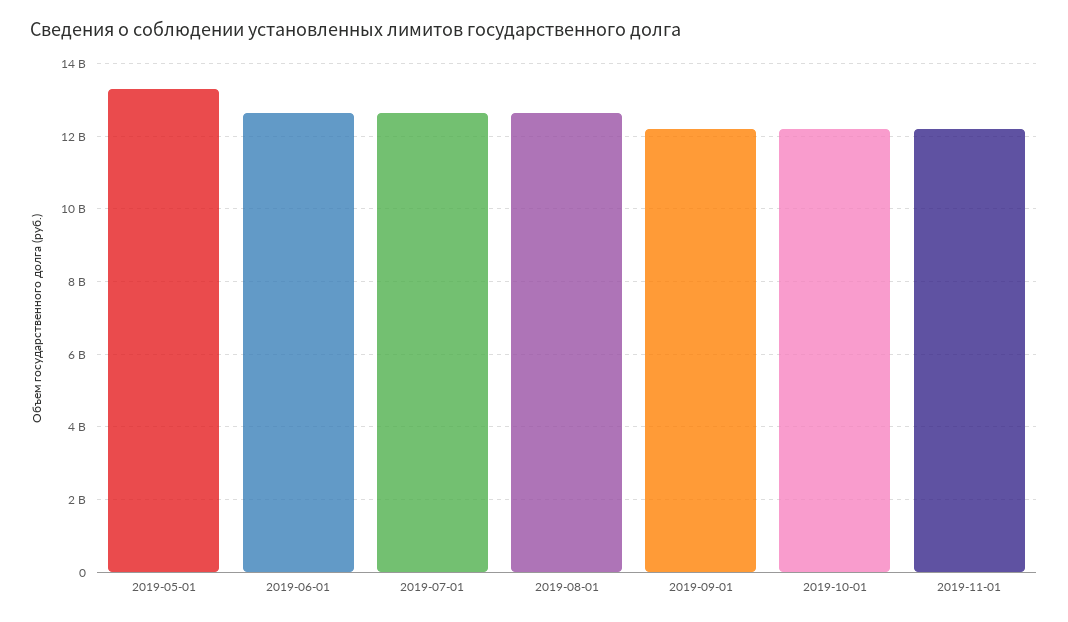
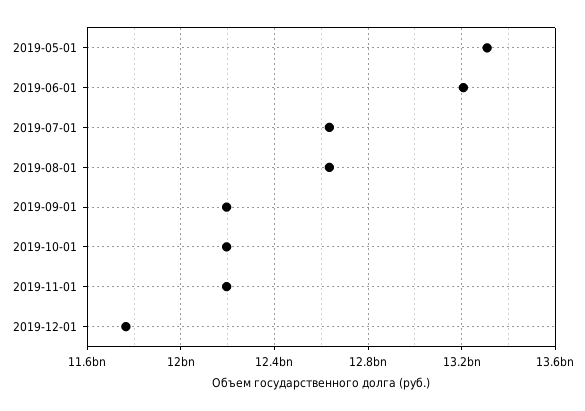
2019-06-01: 12600000000 -> 13200000000
2019-12-01: none -> 11750000000

